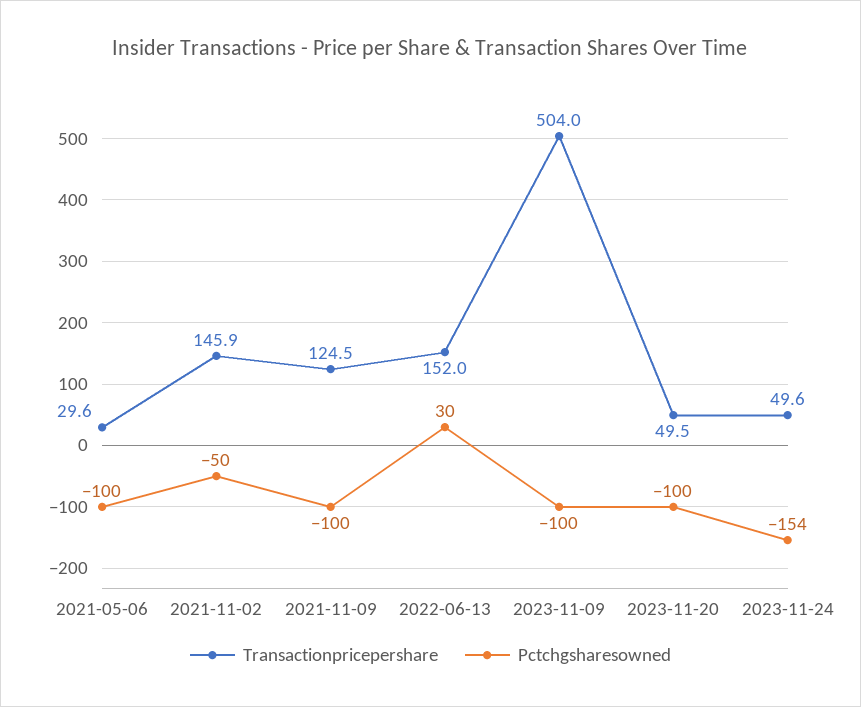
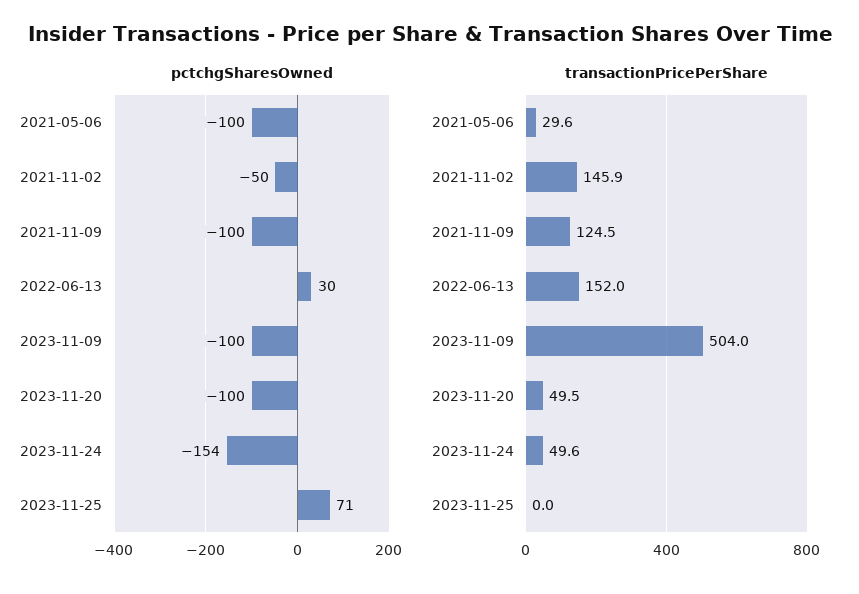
Pctchgsharesowned, 2023-11-25: none -> 71
Transactionpricepershare, 2023-11-25: none -> 0

